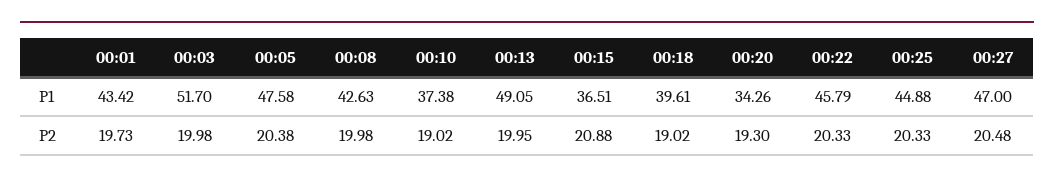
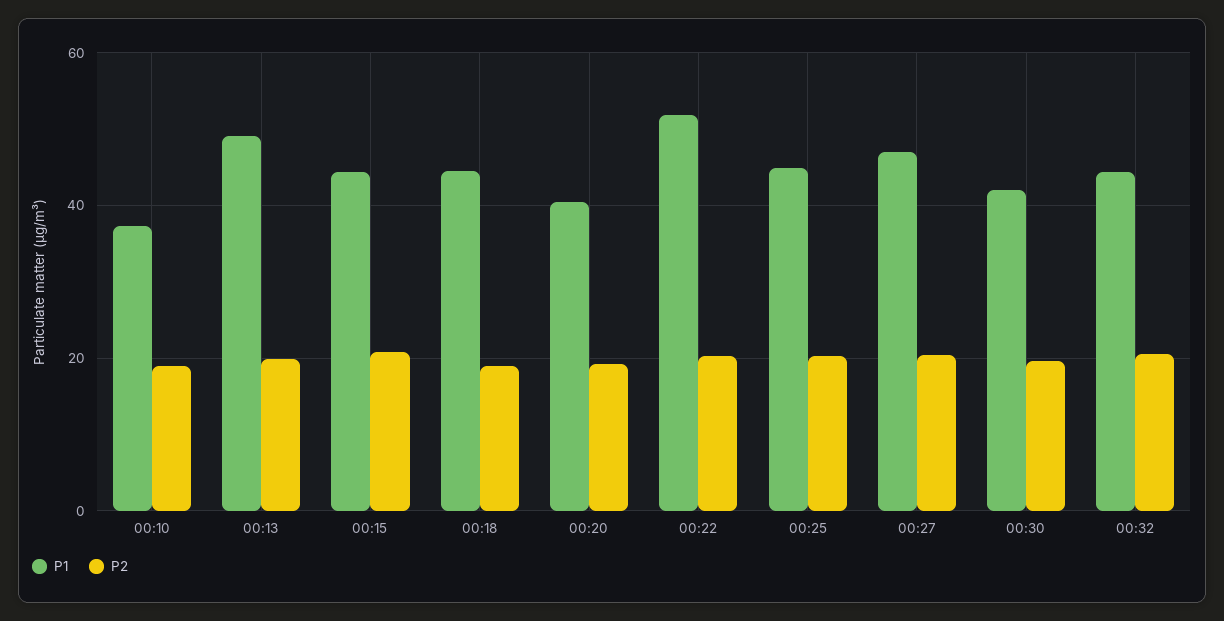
P1, 00:01: 43.42 -> none
P1, 00:03: 51.7 -> none
P1, 00:05: 47.58 -> none
P1, 00:08: 42.63 -> none
P1, 00:15: 36.51 -> 44
P1, 00:18: 39.61 -> 44
P1, 00:20: 34.26 -> 40
P1, 00:22: 45.79 -> 52
P2, 00:01: 19.73 -> none
P2, 00:03: 19.98 -> none
P2, 00:05: 20.38 -> none
P2, 00:08: 19.98 -> none
P1, 00:30: none -> 42
P2, 00:30: none -> 20
P1, 00:32: none -> 44
P2, 00:32: none -> 20

